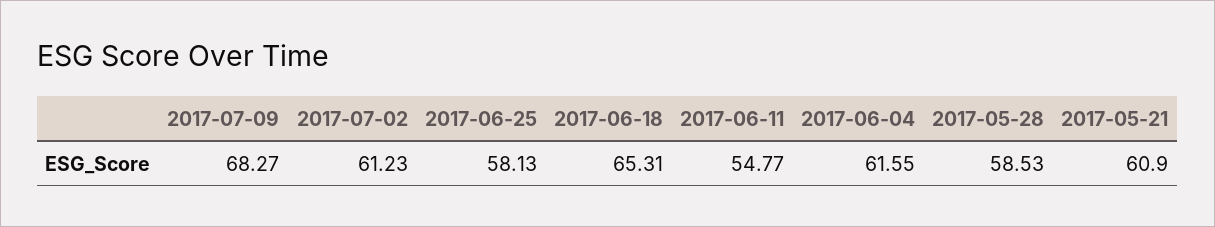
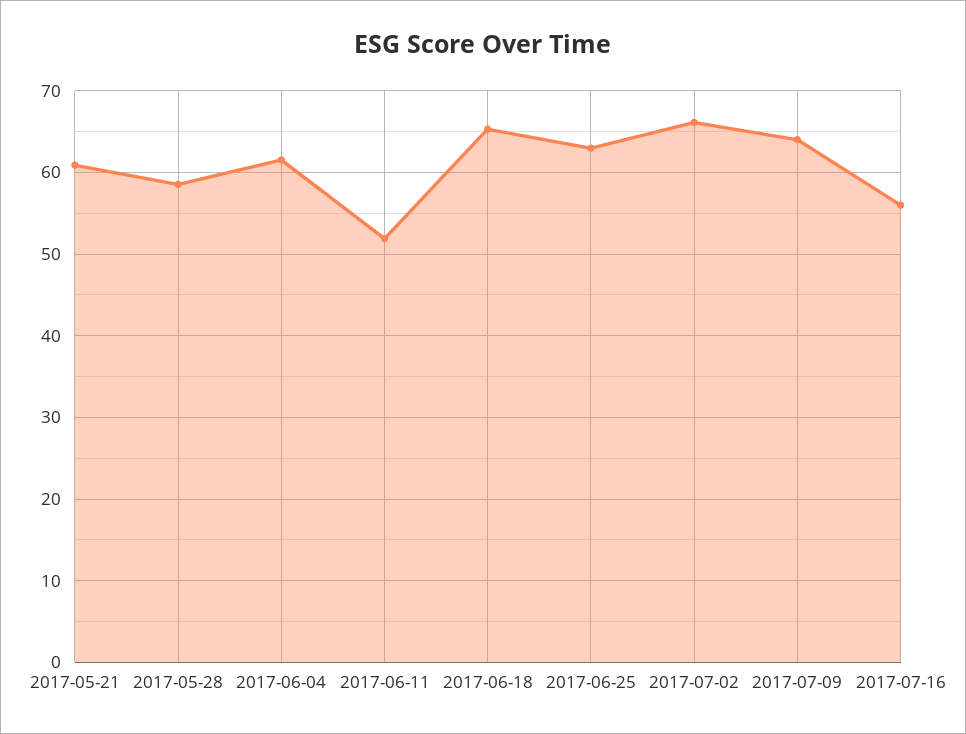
2017-07-09: 68.27 -> 64
2017-07-02: 61.23 -> 66
2017-06-25: 58.13 -> 63
2017-06-11: 54.77 -> 52
2017-07-16: none -> 56

